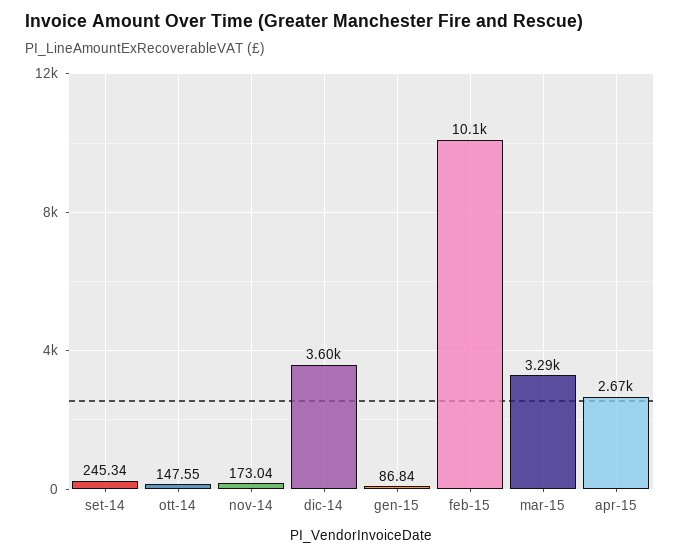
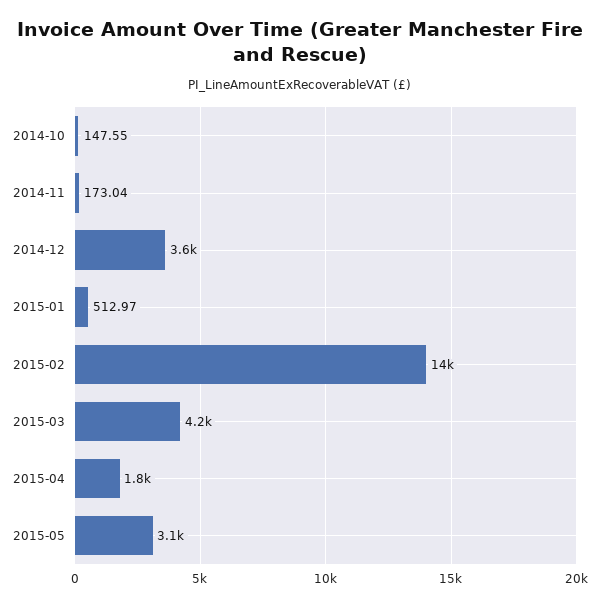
set-14: 245.34 -> none
gen-15: 86.84 -> 512.97
feb-15: 10100 -> 14000
mar-15: 3290 -> 4200
apr-15: 2670 -> 1800
2015-05: none -> 3100

